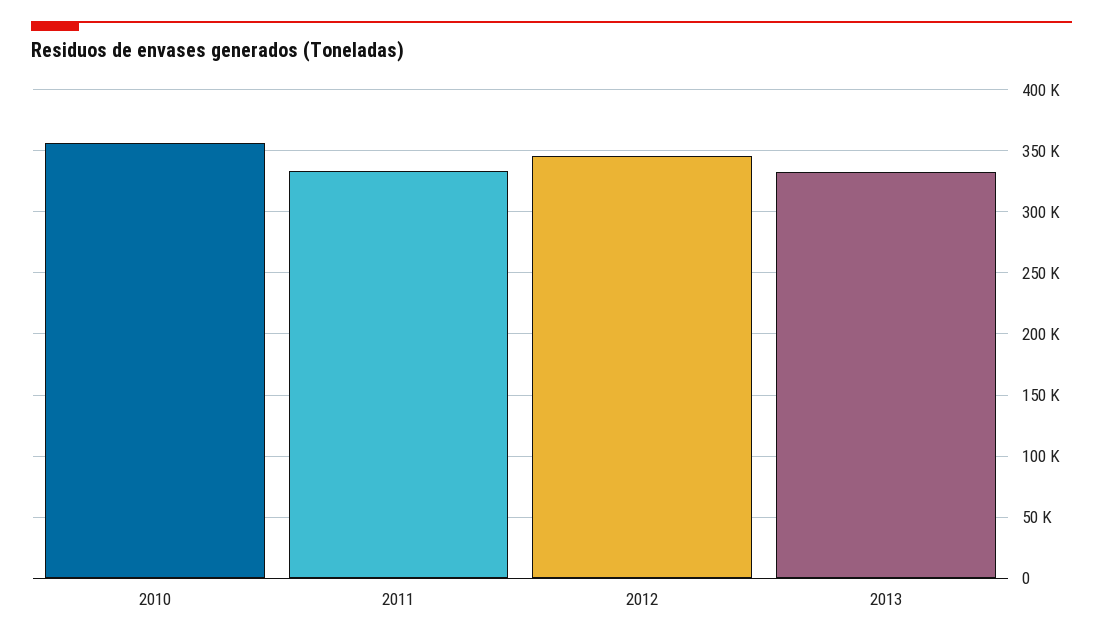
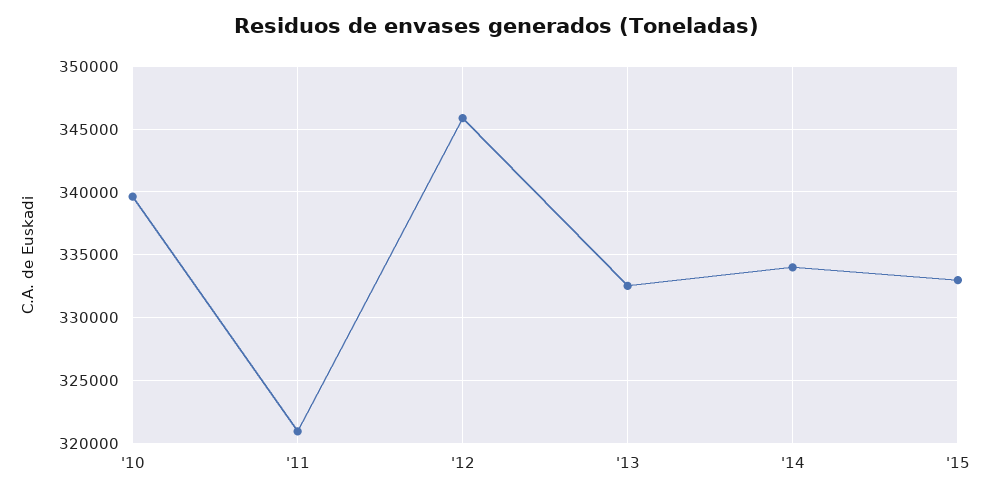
2010: 355000 -> 339500
2011: 335000 -> 321000
'14: none -> 334000
'15: none -> 333000

